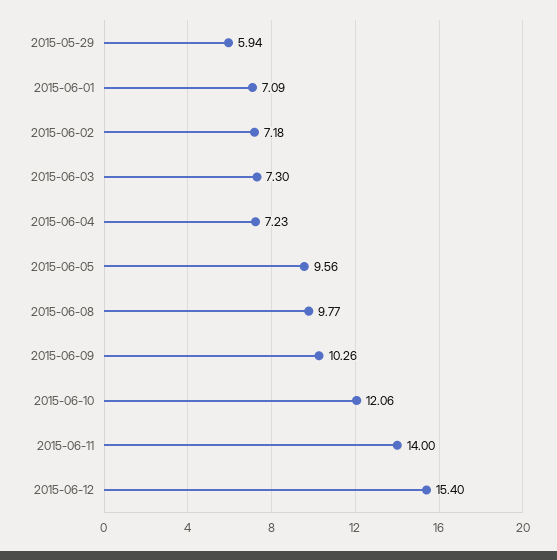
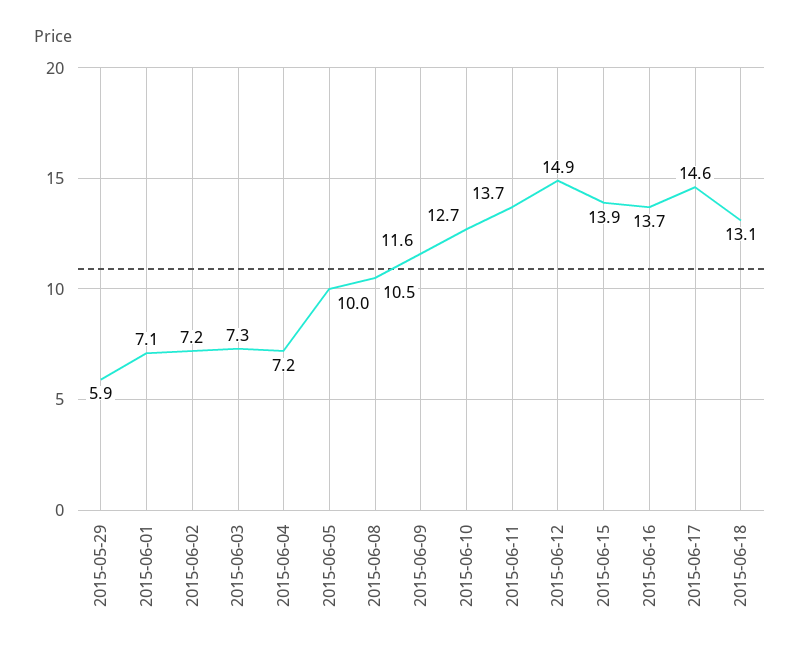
2015-06-05: 9.56 -> 10
2015-06-08: 9.77 -> 10.5
2015-06-09: 10.26 -> 11.6
2015-06-10: 12.06 -> 12.7
2015-06-11: 14 -> 13.7
2015-06-12: 15.4 -> 14.9
2015-06-15: none -> 13.9
2015-06-16: none -> 13.7
2015-06-17: none -> 14.6
2015-06-18: none -> 13.1

